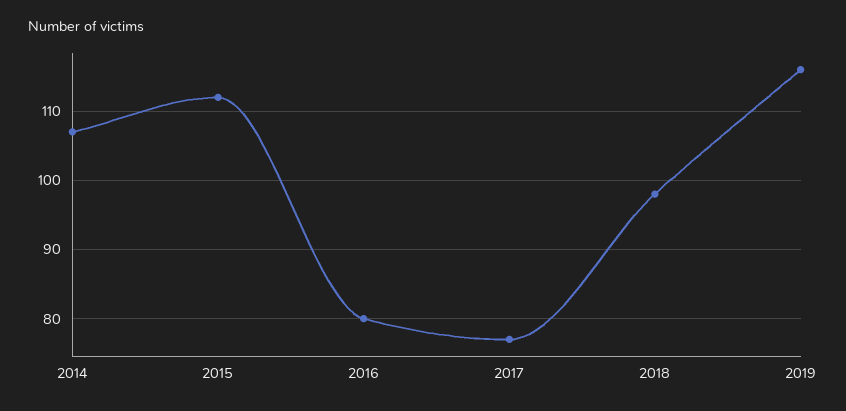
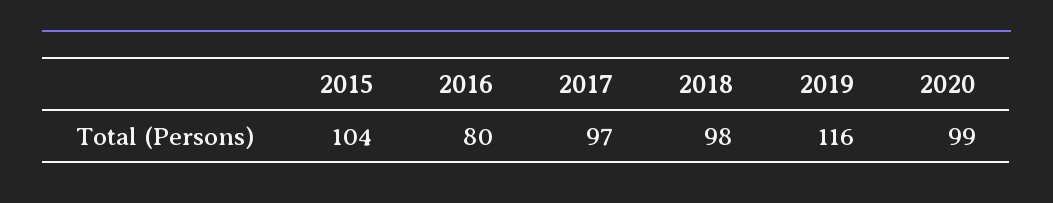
2014: 107 -> none
2015: 112 -> 104
2017: 77 -> 97
2020: none -> 99

